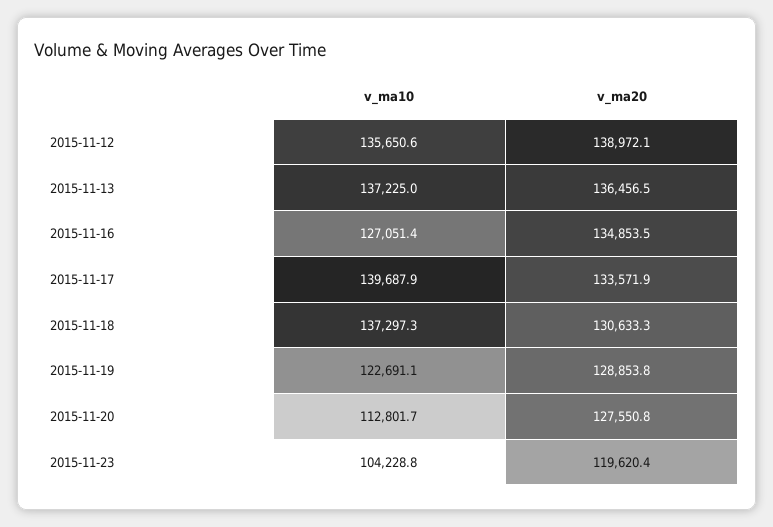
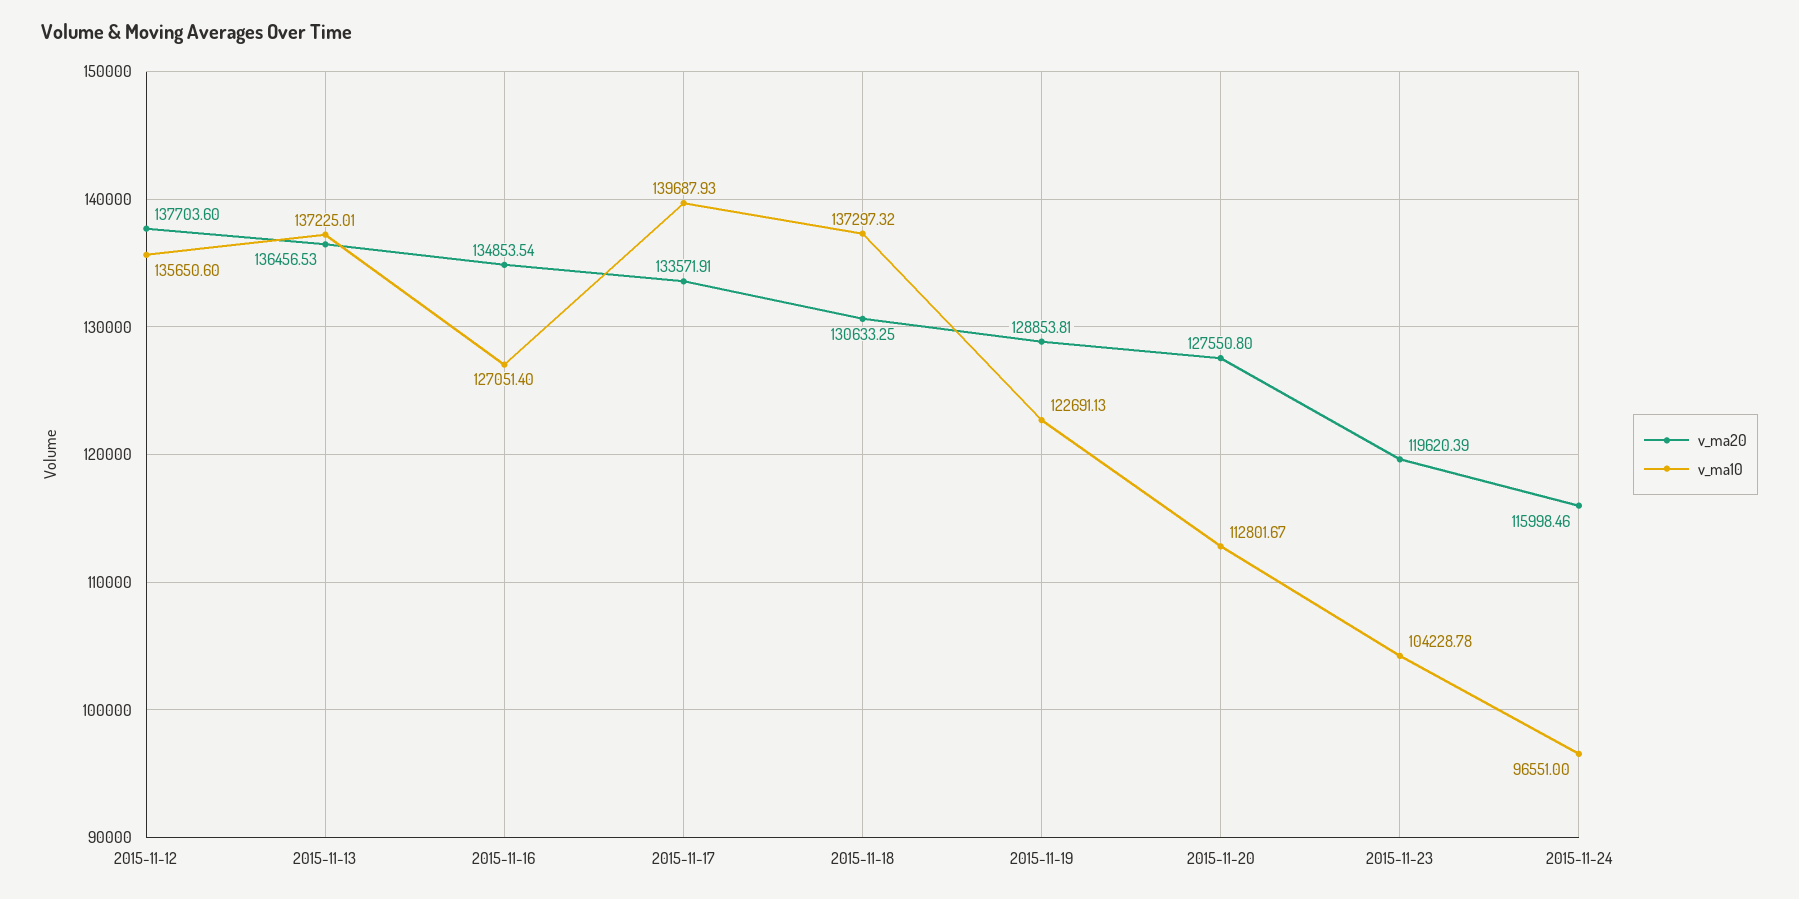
v_ma20, 2015-11-12: 138972.1 -> 137703.6
v_ma20, 2015-11-24: none -> 115998.46
v_ma10, 2015-11-24: none -> 96551

